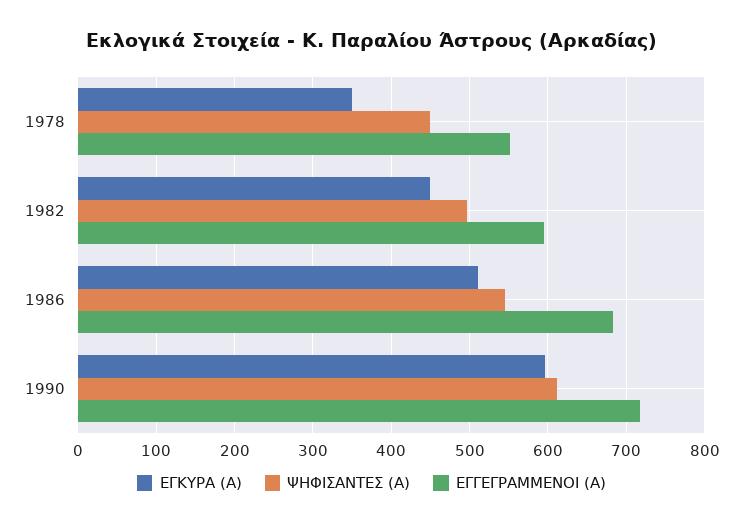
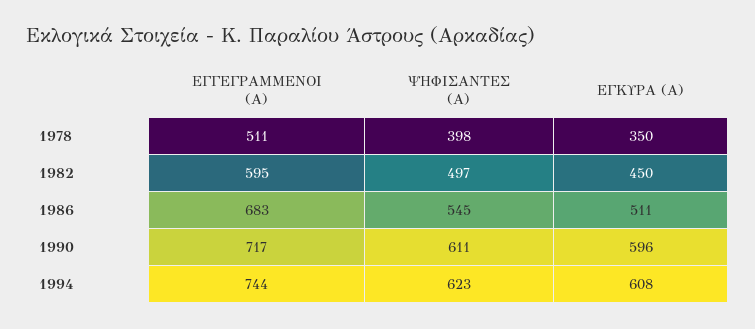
ΨΗΦΙΣΑΝΤΕΣ (Α), 1978: 450 -> 398
ΕΓΓΕΓΡΑΜΜΕΝΟΙ (Α), 1978: 550 -> 511
ΕΓΓΕΓΡΑΜΜΕΝΟΙ (Α), 1994: none -> 744
ΨΗΦΙΣΑΝΤΕΣ (Α), 1994: none -> 623
ΕΓΚΥΡΑ (Α), 1994: none -> 608

